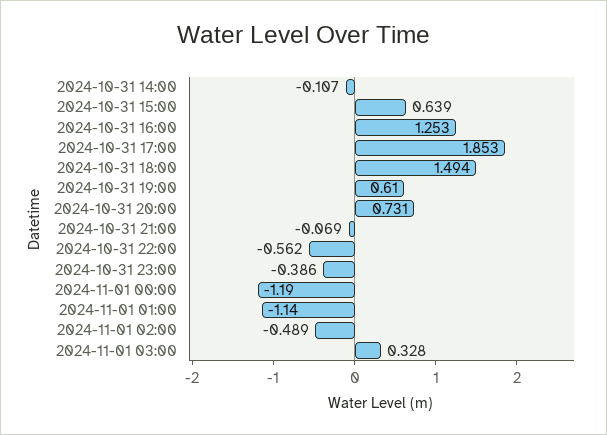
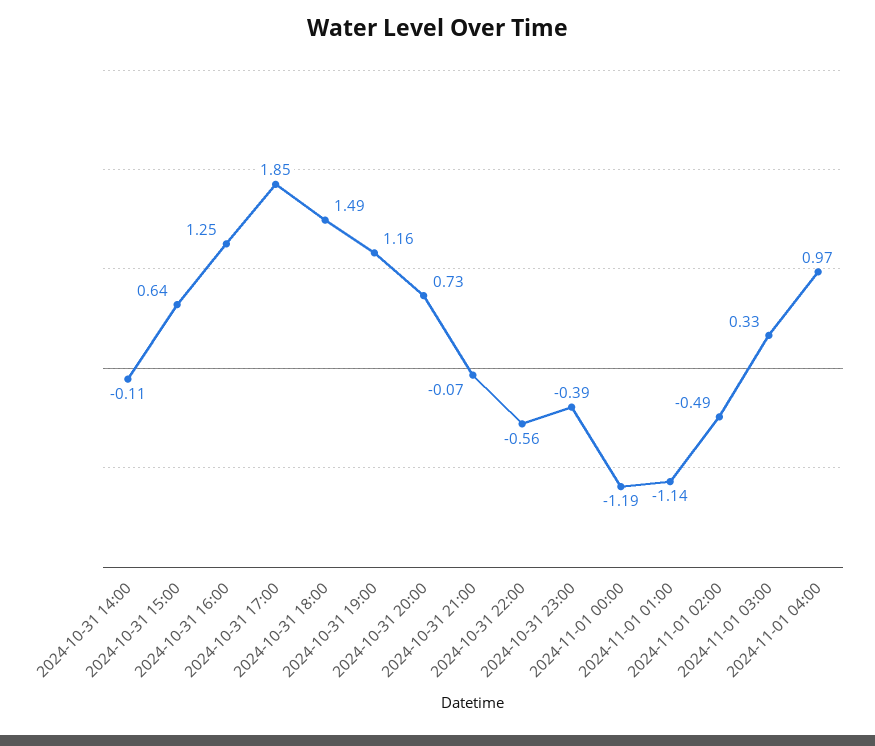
2024-10-31 19:00: 0.61 -> 1.16
2024-11-01 04:00: none -> 0.97

